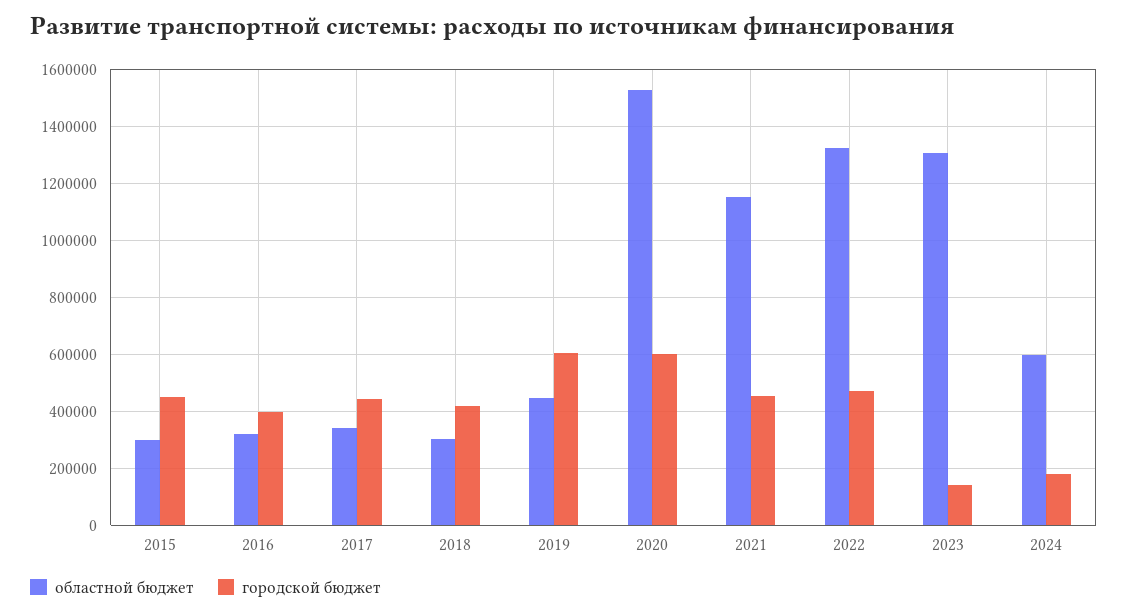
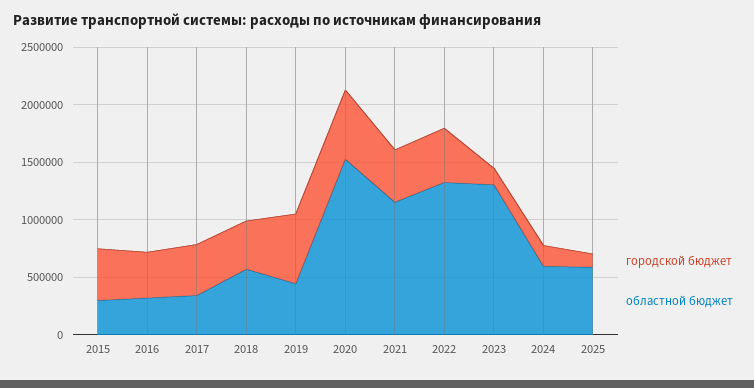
областной бюджет, 2018: 300000 -> 600000
городской бюджет, 2025: none -> 100000
областной бюджет, 2025: none -> 600000

